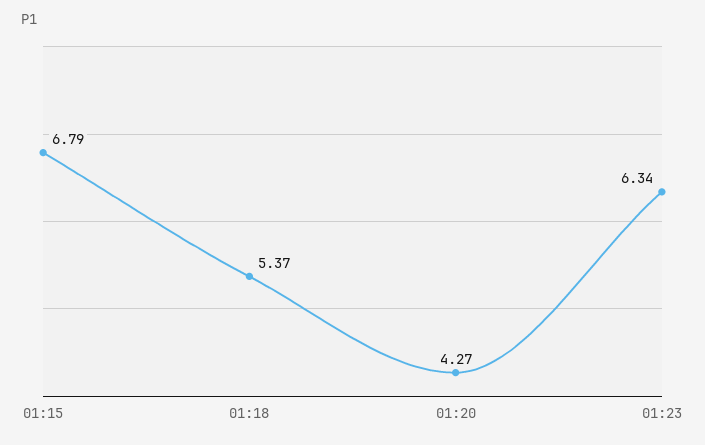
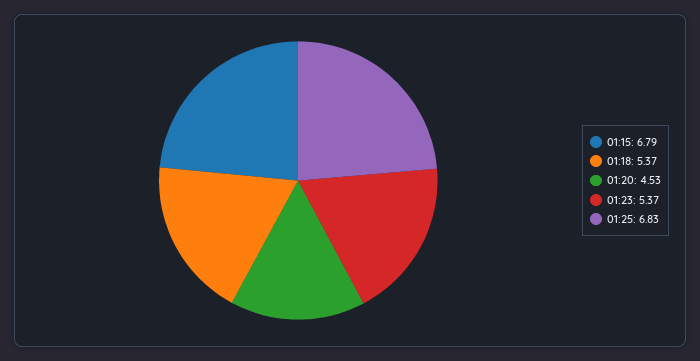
01:20: 4.27 -> 4.53
01:23: 6.34 -> 5.37
01:25: none -> 6.83

